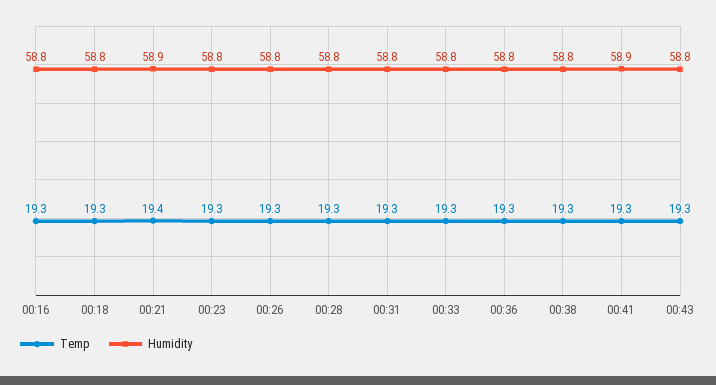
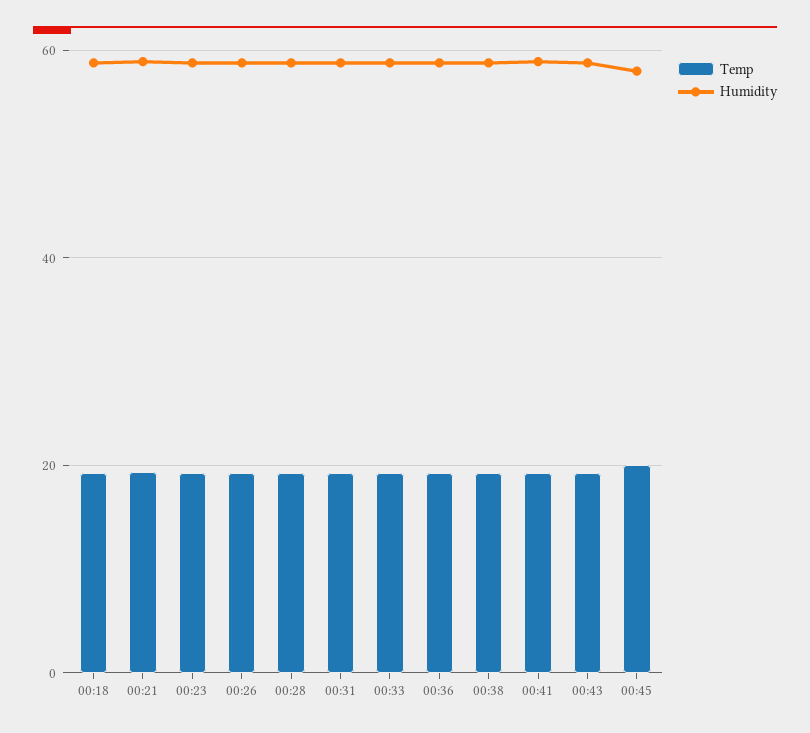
Temp, 00:16: 19.3 -> none
Humidity, 00:16: 58.8 -> none
Temp, 00:45: none -> 20
Humidity, 00:45: none -> 58

